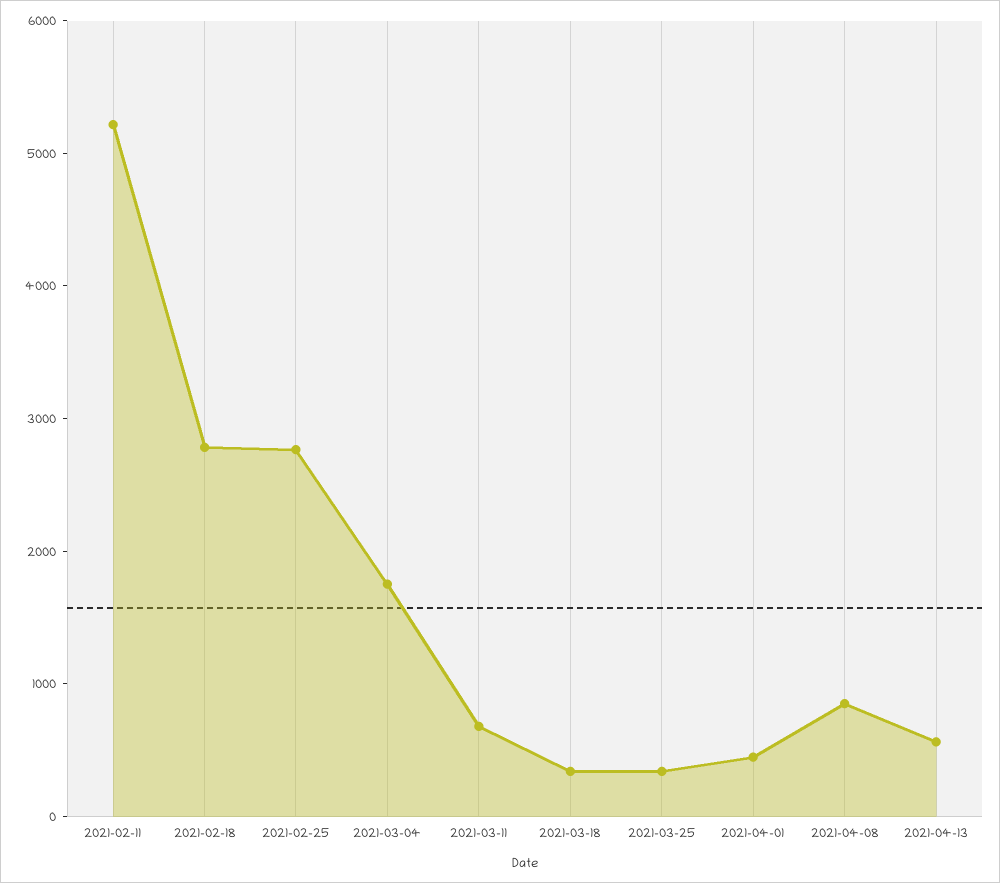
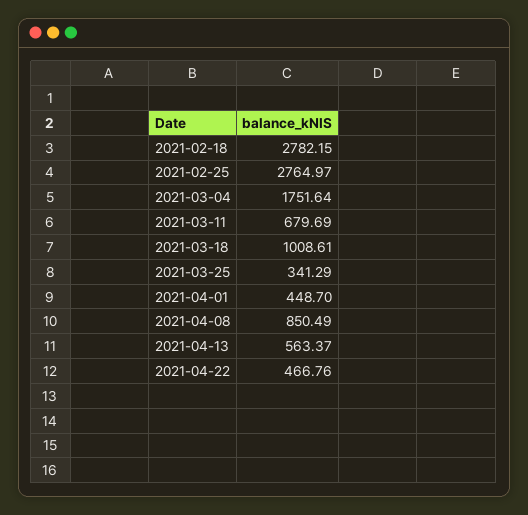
2021-02-11: 5200 -> none
2021-03-18: 400 -> 1008.61
2021-04-22: none -> 466.76

